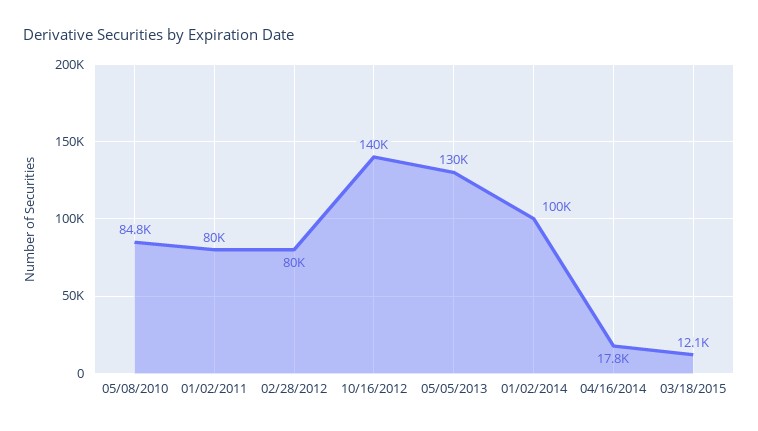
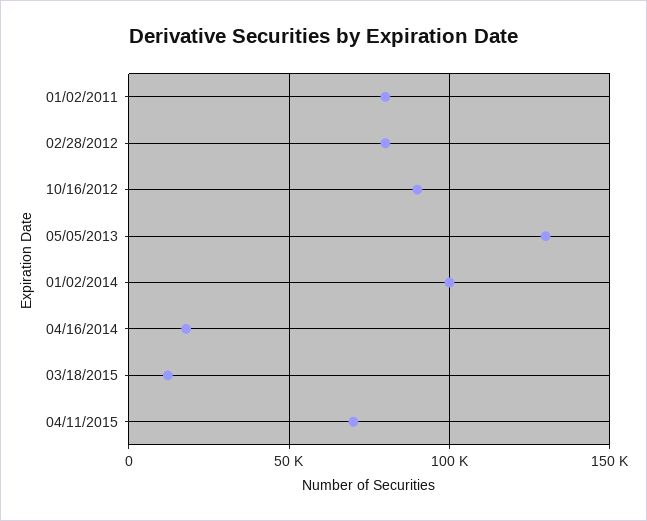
05/08/2010: 84800 -> none
10/16/2012: 140000 -> 90000
04/11/2015: none -> 70000

